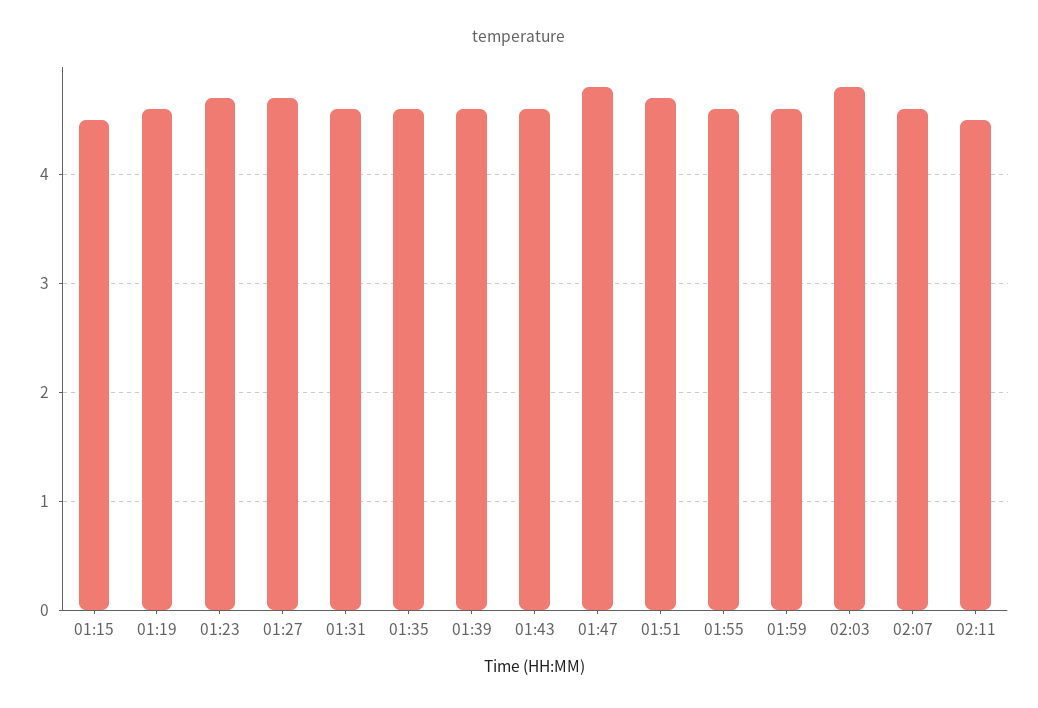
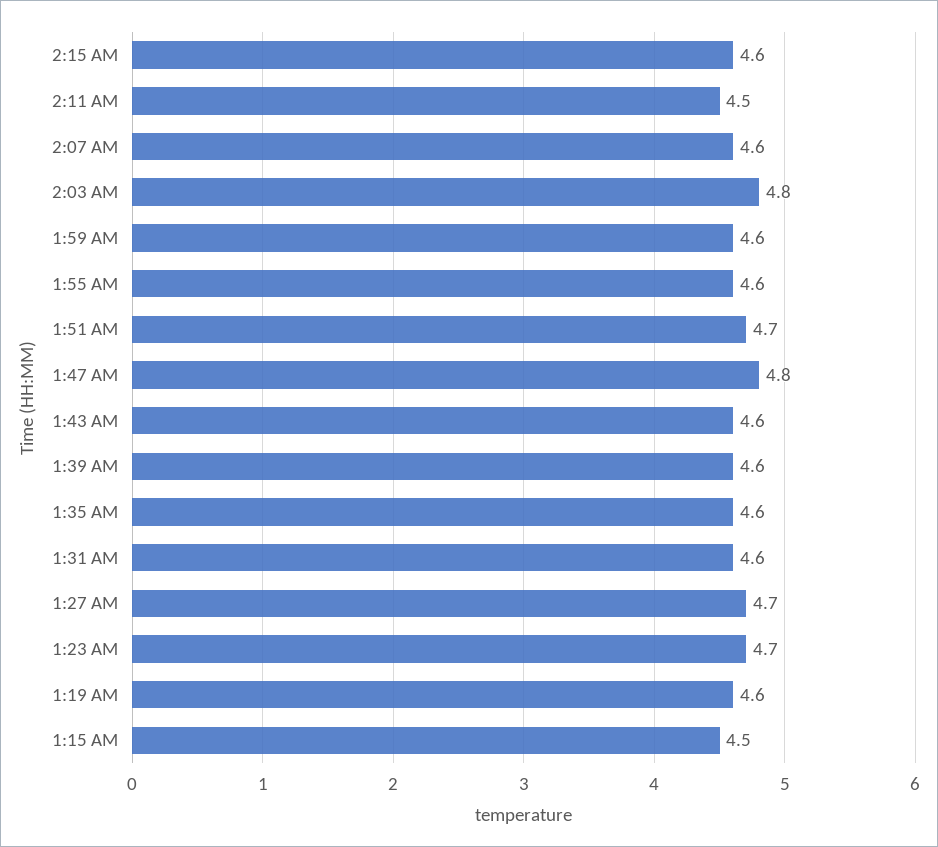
2:15 AM: none -> 4.6

